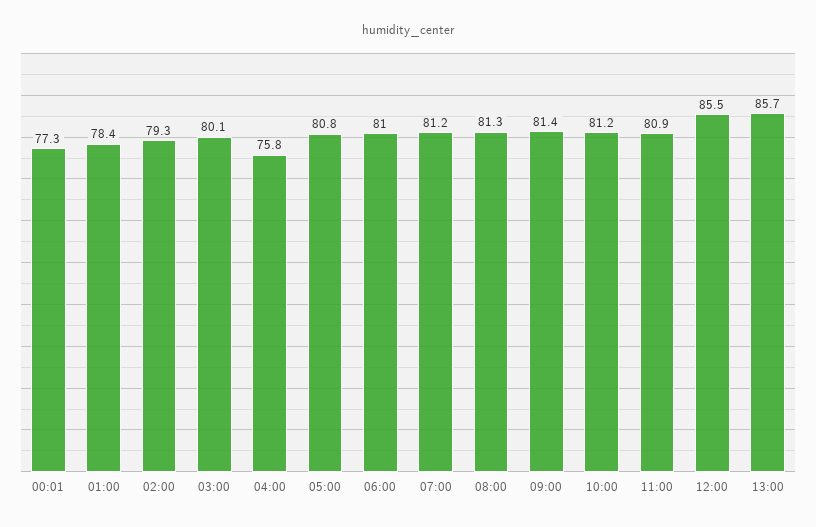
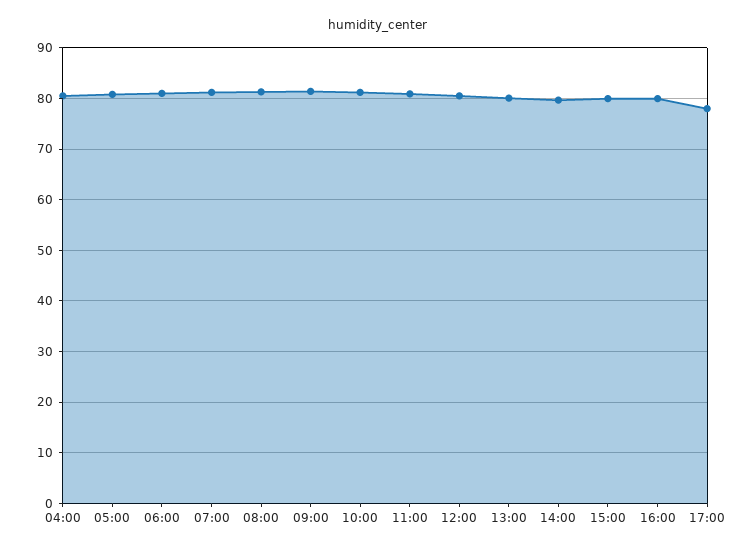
00:01: 77.3 -> none
01:00: 78.4 -> none
02:00: 79.3 -> none
03:00: 80.1 -> none
04:00: 75.8 -> 80
12:00: 85.5 -> 80
13:00: 85.7 -> 80
14:00: none -> 80
15:00: none -> 80
16:00: none -> 80
17:00: none -> 78

